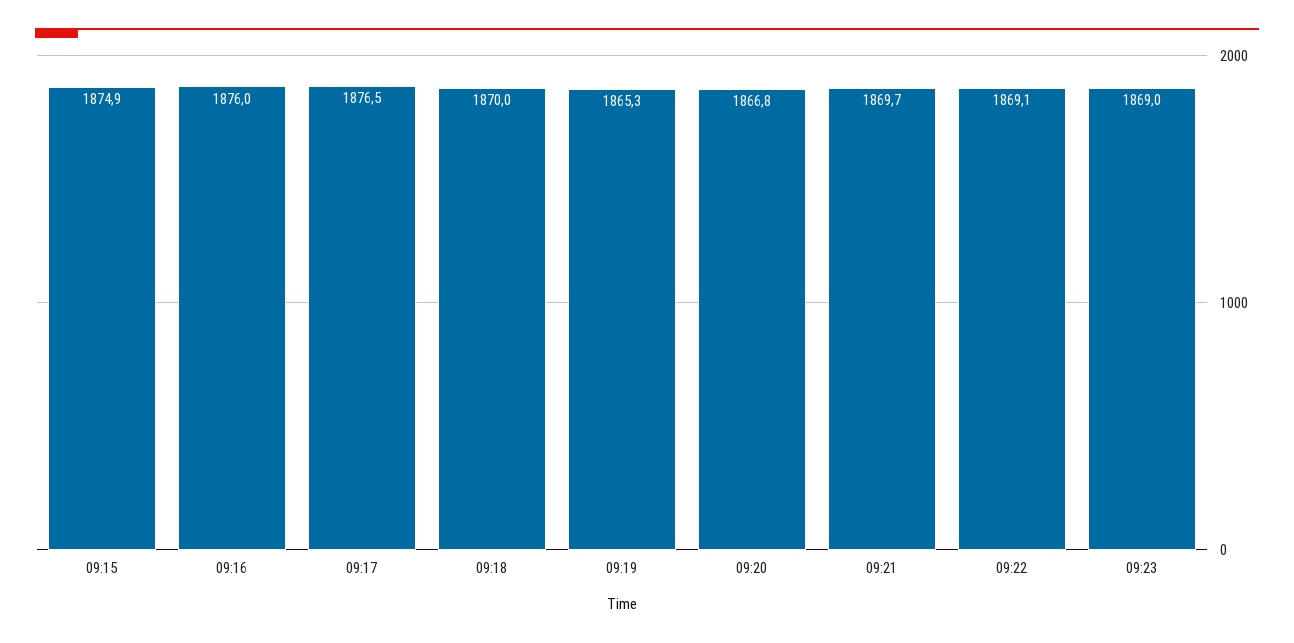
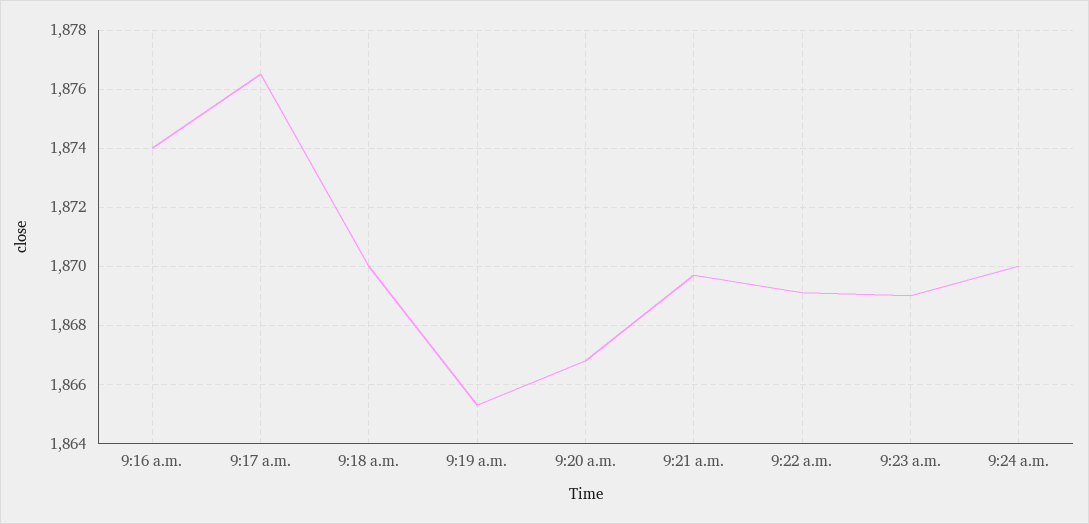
09:15: 1874.9 -> none
09:16: 1876 -> 1874
9:24 a.m.: none -> 1870

